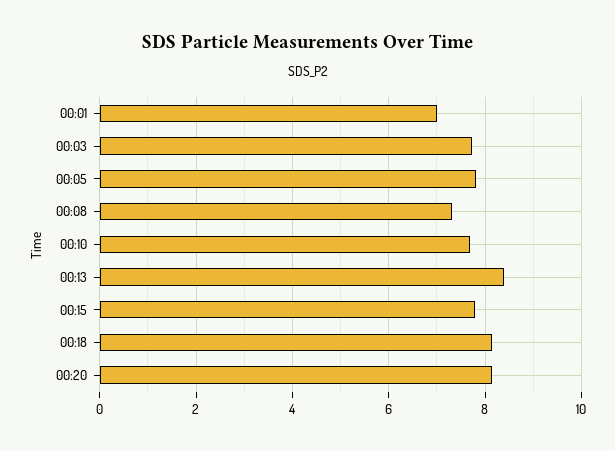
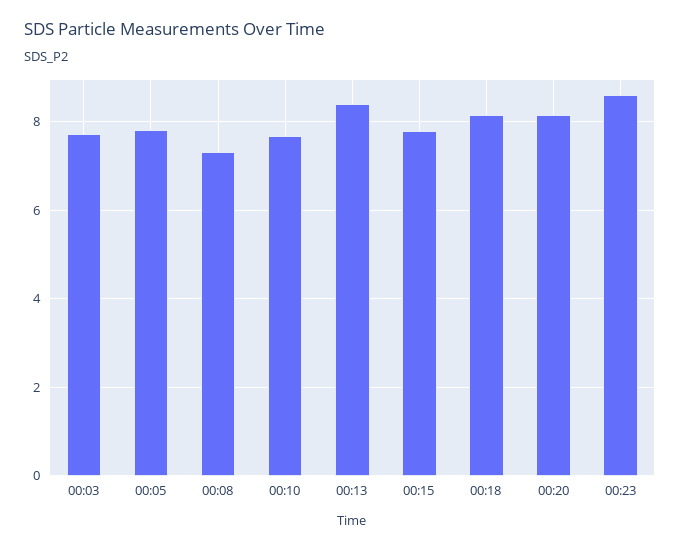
00:01: 7 -> none
00:23: none -> 8.6

